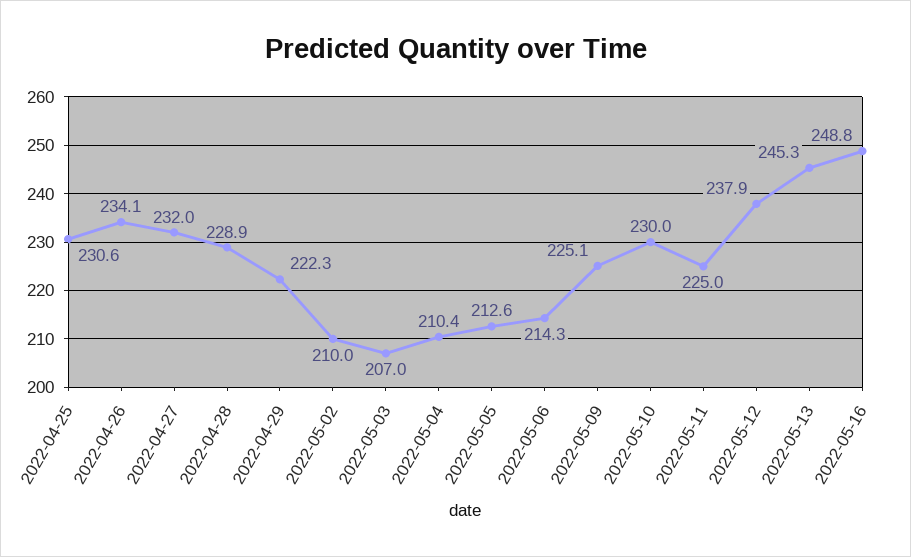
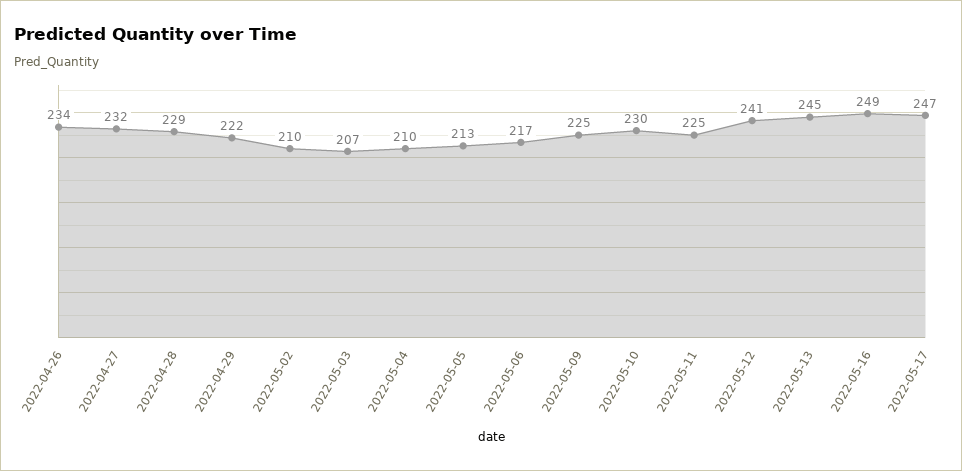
2022-04-25: 230.6 -> none
2022-05-06: 214.3 -> 217
2022-05-12: 237.9 -> 241
2022-05-17: none -> 247

